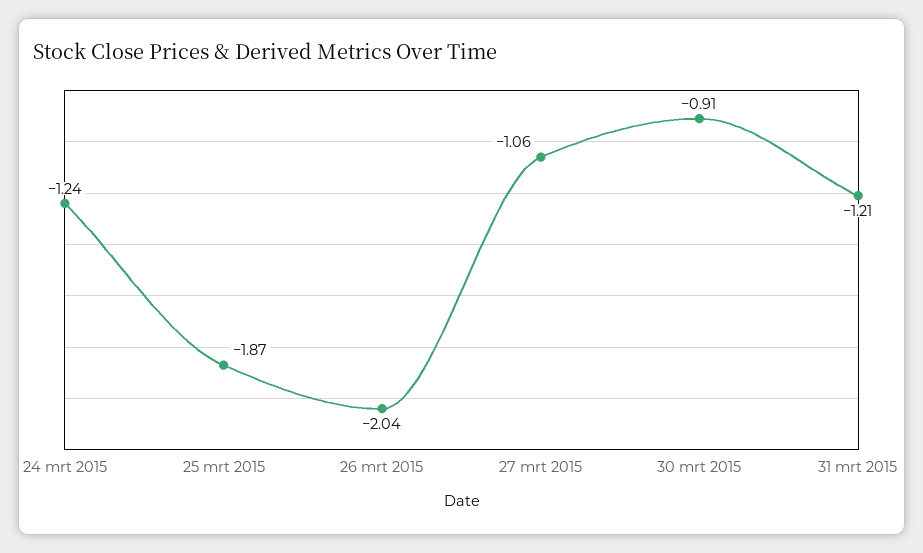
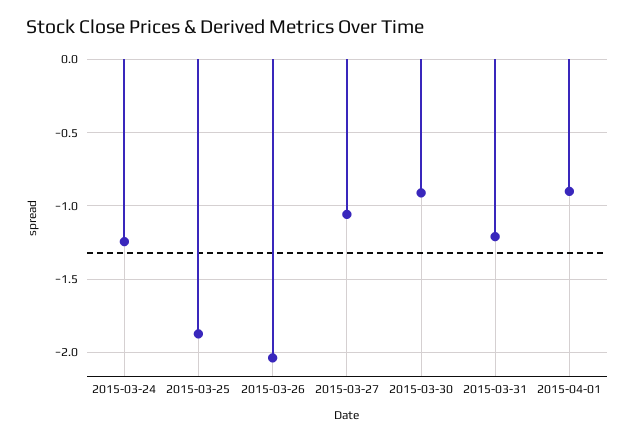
2015-04-01: none -> -0.9

